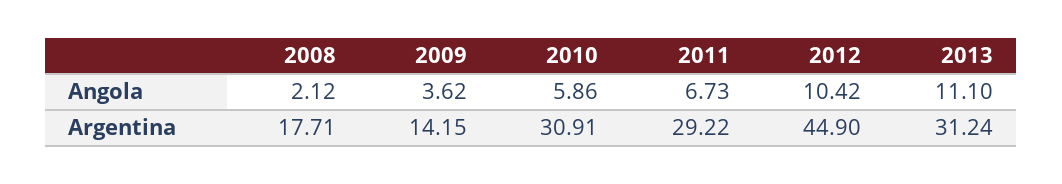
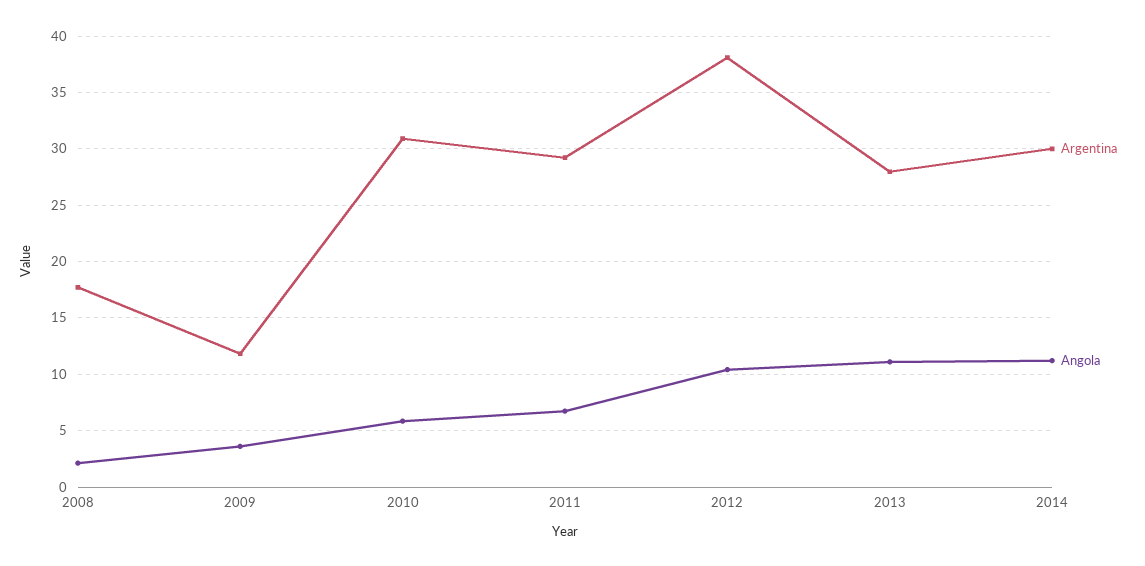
Argentina, 2009: 14.15 -> 12
Argentina, 2012: 44.9 -> 38
Argentina, 2013: 31.24 -> 28
Argentina, 2014: none -> 30
Angola, 2014: none -> 11

